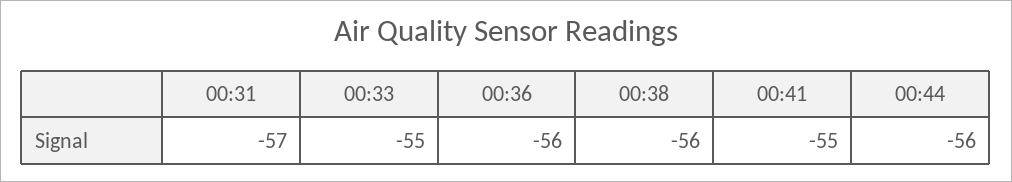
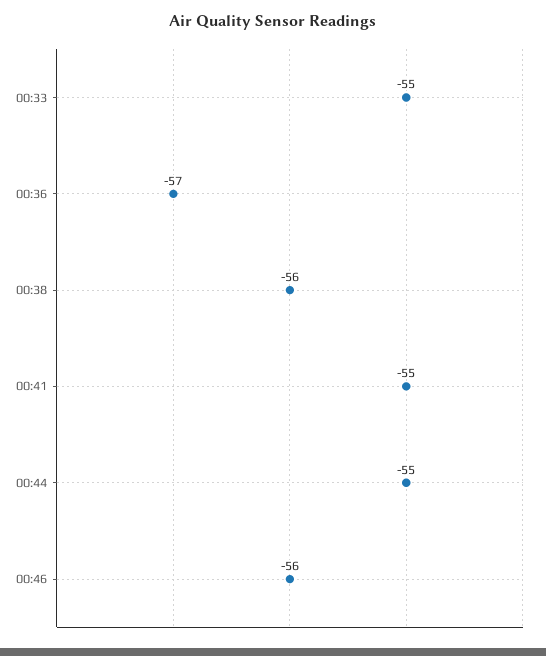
00:31: -57 -> none
00:36: -56 -> -57
00:44: -56 -> -55
00:46: none -> -56

